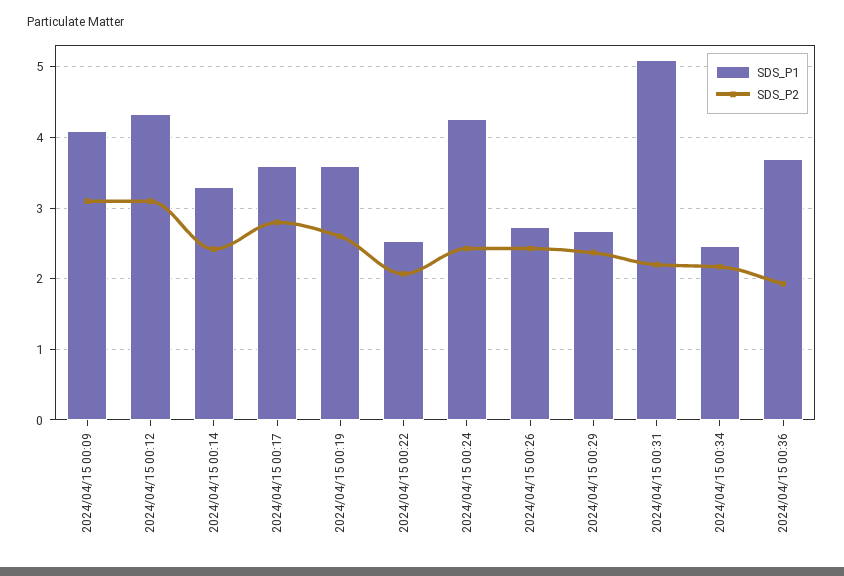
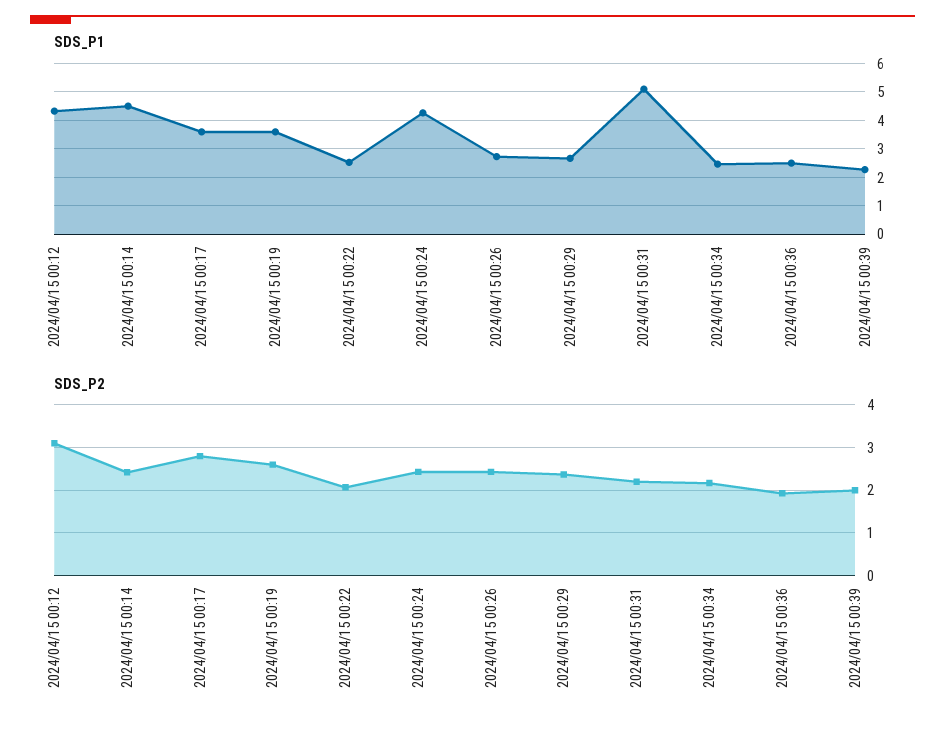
SDS_P1, 2024/04/15 00:09: 4.1 -> none
SDS_P2, 2024/04/15 00:09: 3.1 -> none
SDS_P1, 2024/04/15 00:14: 3.3 -> 4.5
SDS_P1, 2024/04/15 00:36: 3.7 -> 2.5
SDS_P1, 2024/04/15 00:39: none -> 2.25
SDS_P2, 2024/04/15 00:39: none -> 2

